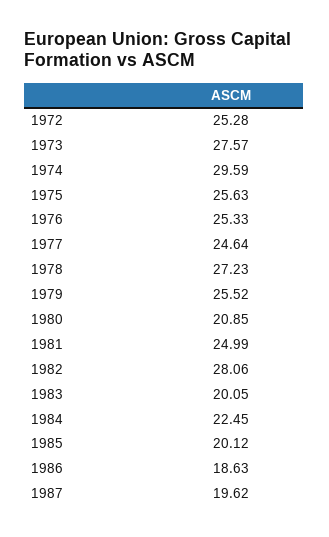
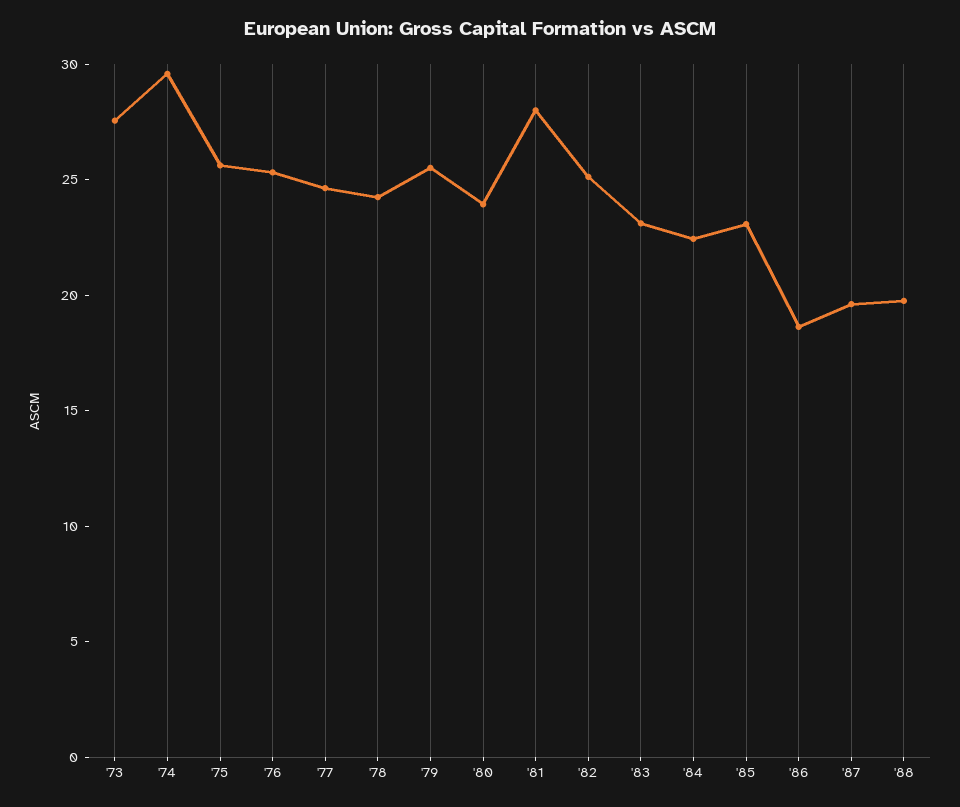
1972: 25.28 -> none
1978: 27.23 -> 24
1980: 20.85 -> 24
1981: 24.99 -> 28
1982: 28.06 -> 25
1983: 20.05 -> 23
1985: 20.12 -> 23
'88: none -> 20

